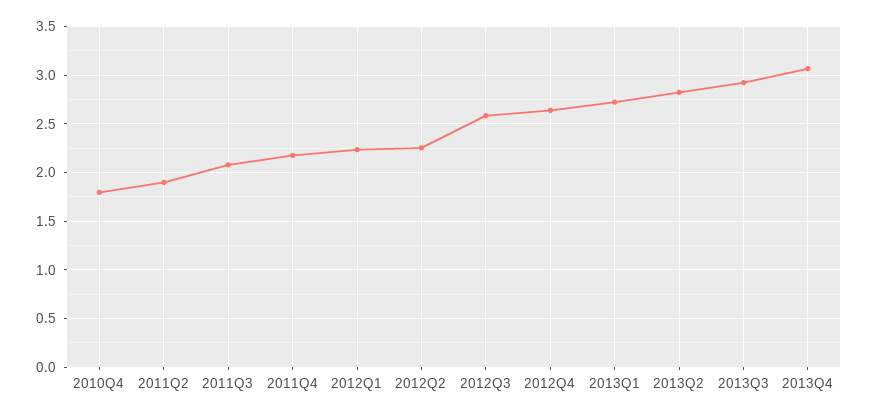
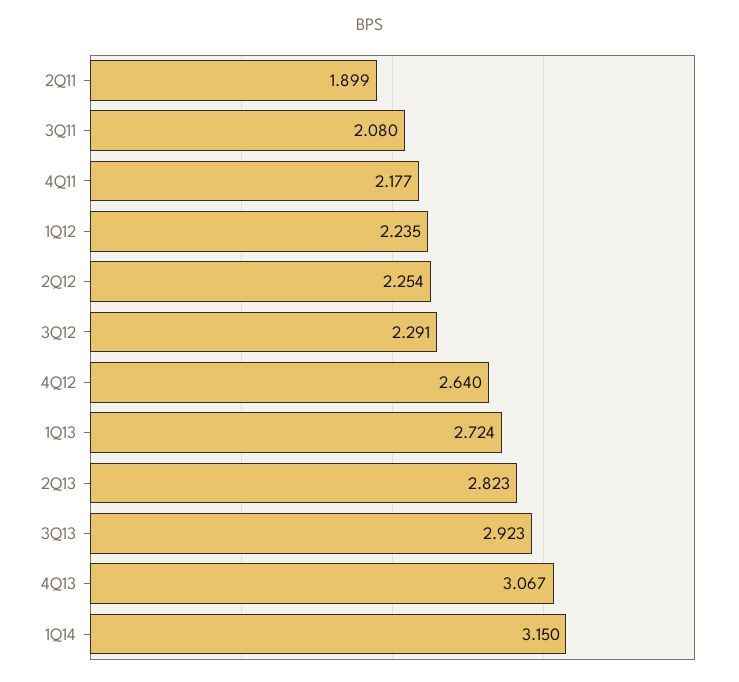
2010Q4: 1.8 -> none
2012Q3: 2.6 -> 2.291
1Q14: none -> 3.15

